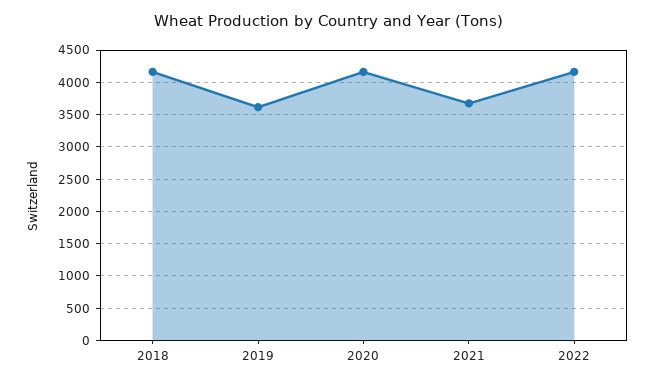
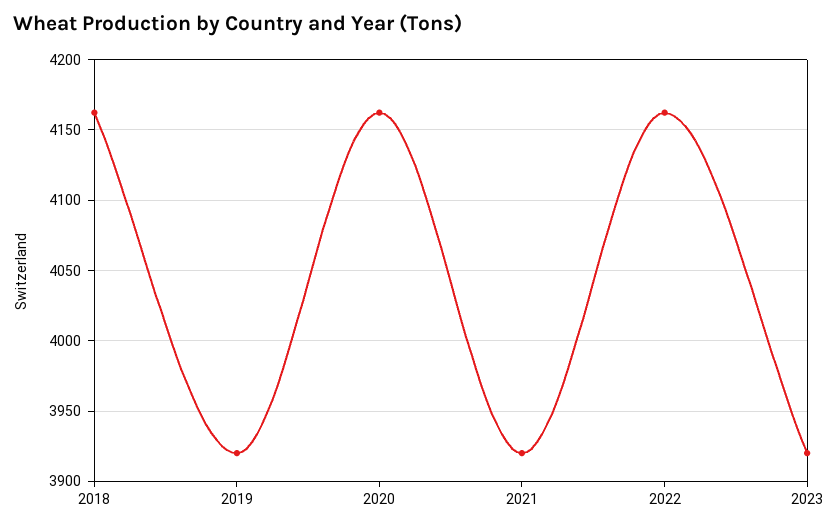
2019: 3600 -> 3920
2021: 3700 -> 3920
2023: none -> 3920

